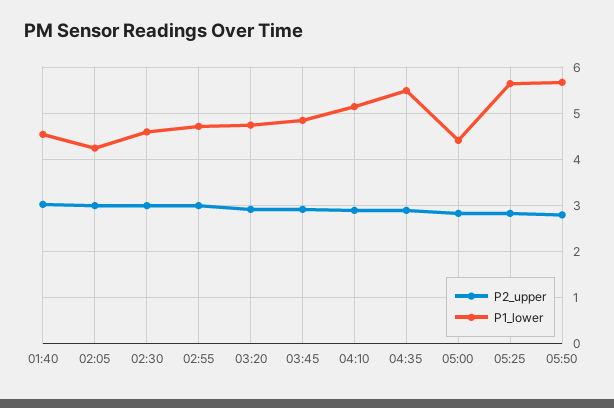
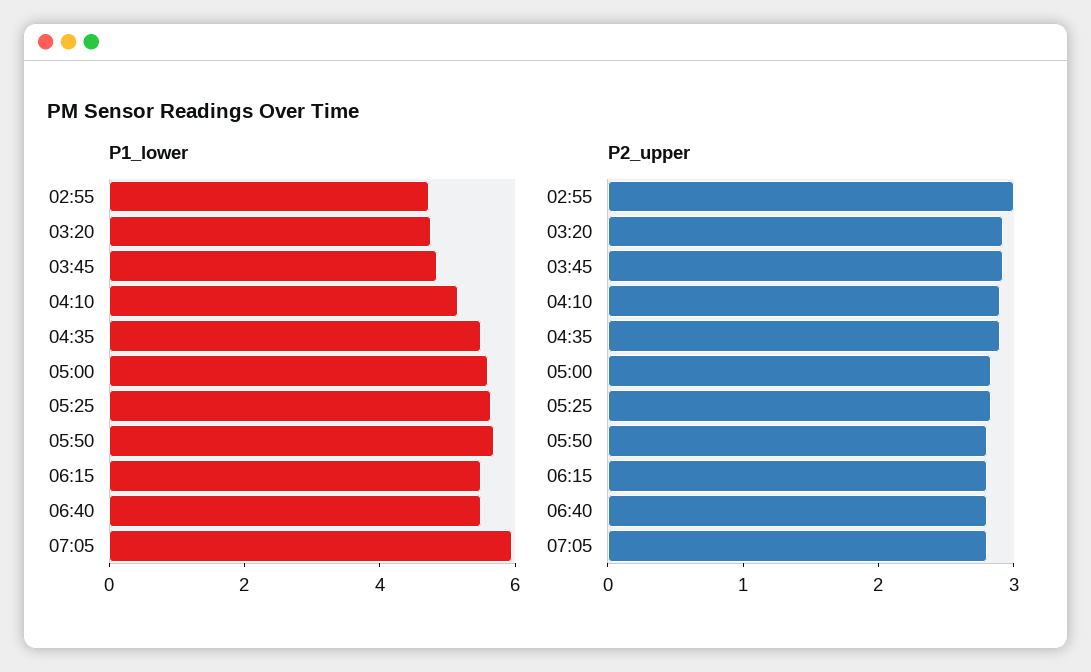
P2_upper, 01:40: 3 -> none
P1_lower, 01:40: 4.6 -> none
P2_upper, 02:05: 3 -> none
P1_lower, 02:05: 4.2 -> none
P2_upper, 02:30: 3 -> none
P1_lower, 02:30: 4.6 -> none
P1_lower, 05:00: 4.4 -> 5.5
P1_lower, 06:15: none -> 5.5
P1_lower, 06:40: none -> 5.5
P1_lower, 07:05: none -> 6
P2_upper, 06:15: none -> 2.8
P2_upper, 06:40: none -> 2.8
P2_upper, 07:05: none -> 2.8

